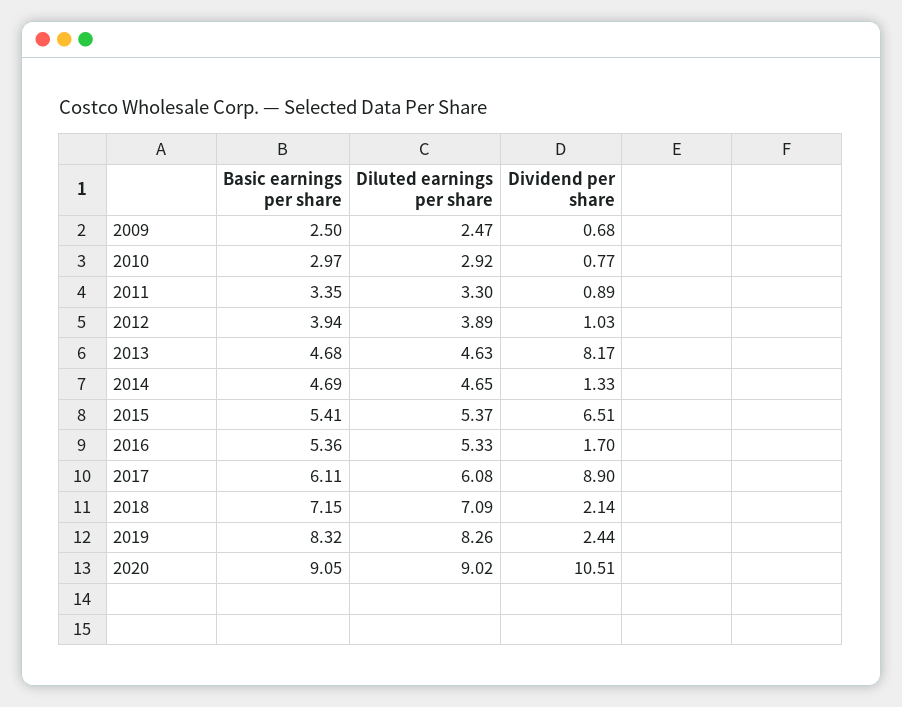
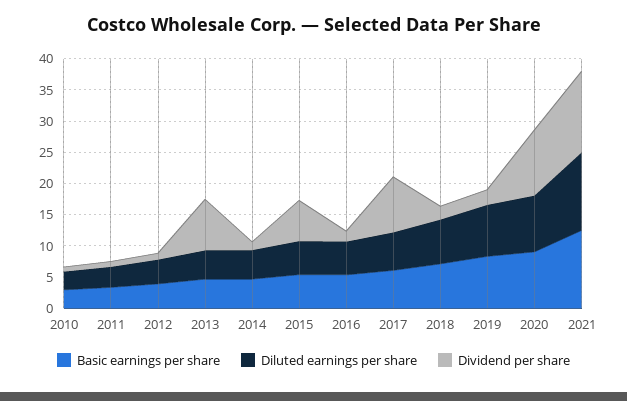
Basic earnings per share, 2009: 2.5 -> none
Diluted earnings per share, 2009: 2.47 -> none
Dividend per share, 2009: 0.68 -> none
Basic earnings per share, 2021: none -> 12.5
Diluted earnings per share, 2021: none -> 12.5
Dividend per share, 2021: none -> 12.5

